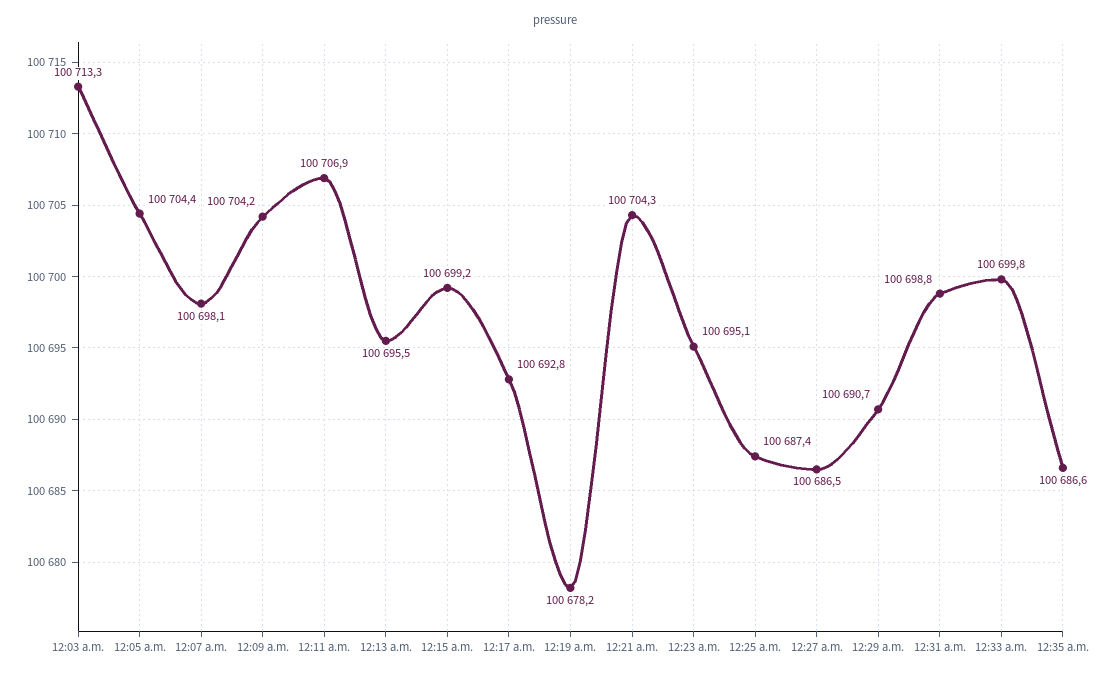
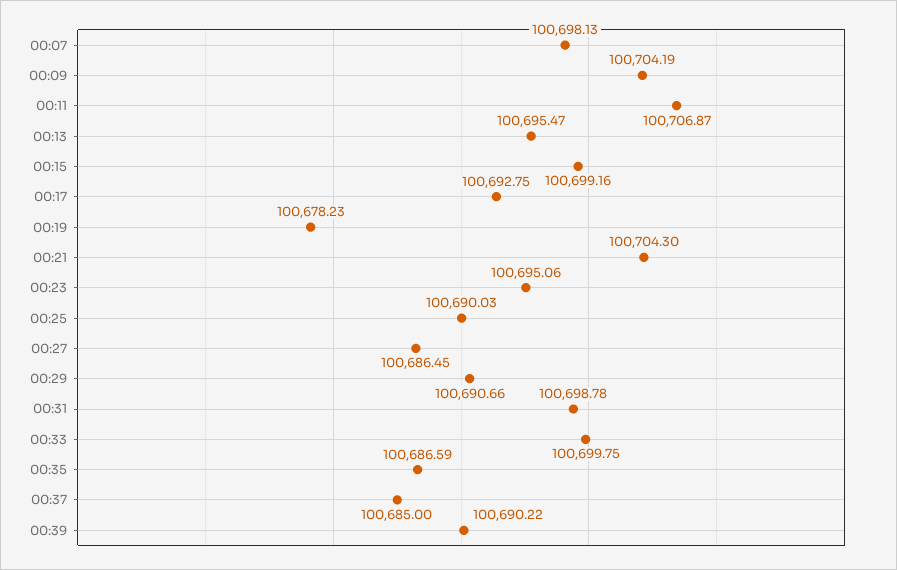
12:03 a.m.: 100713.3 -> none
12:05 a.m.: 100704.4 -> none
12:25 a.m.: 100687.4 -> 100690.03
00:37: none -> 100685
00:39: none -> 100690.22

